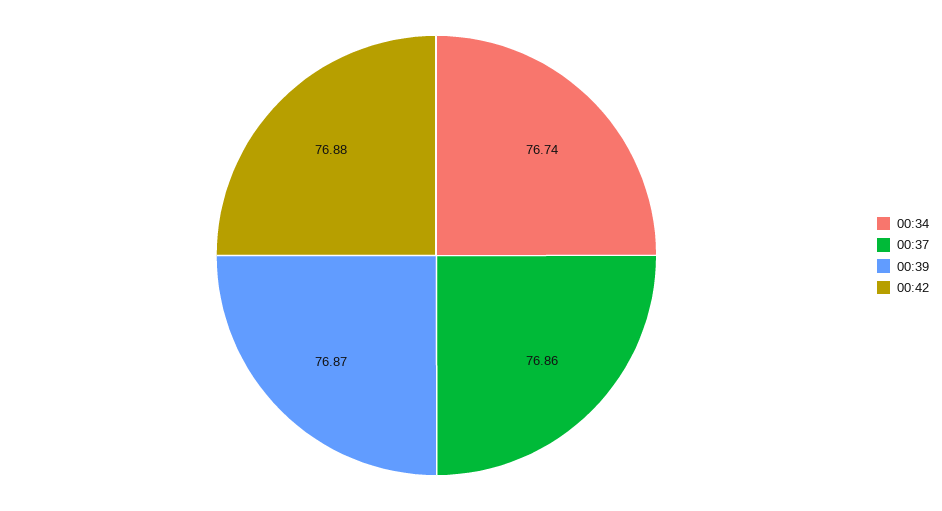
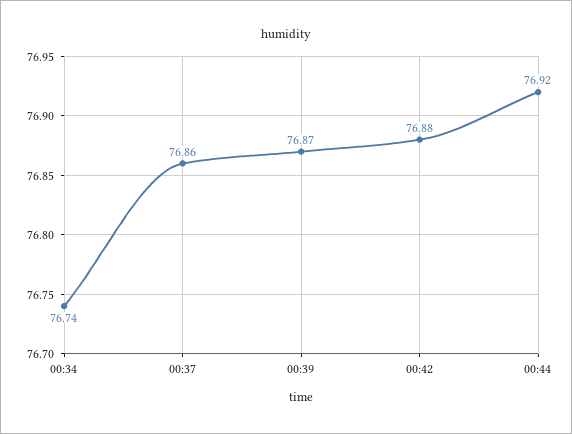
00:44: none -> 76.92

